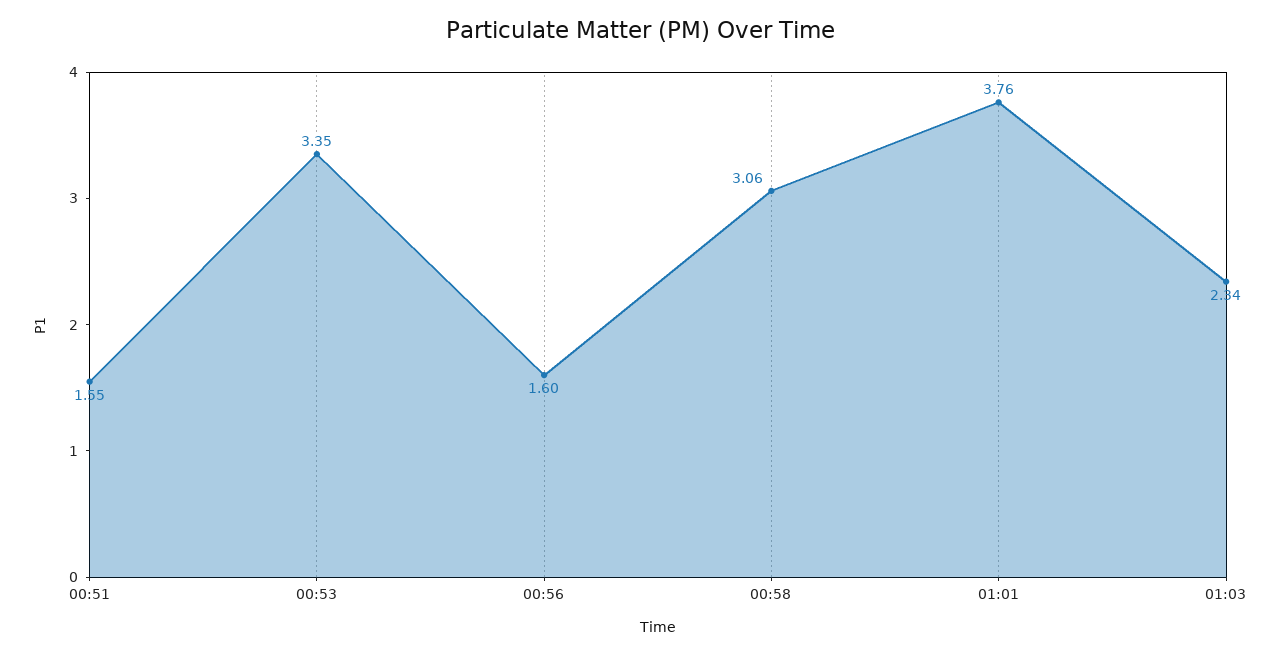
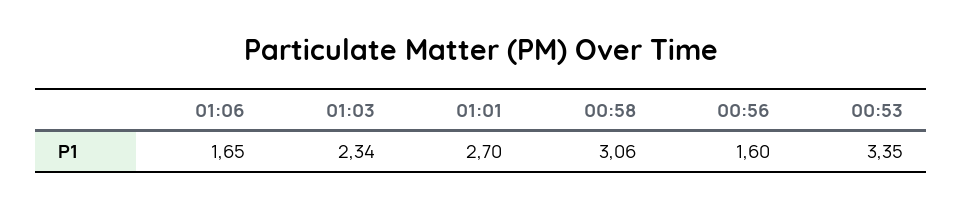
00:51: 1.55 -> none
01:01: 3.76 -> 2.7
01:06: none -> 1.65

